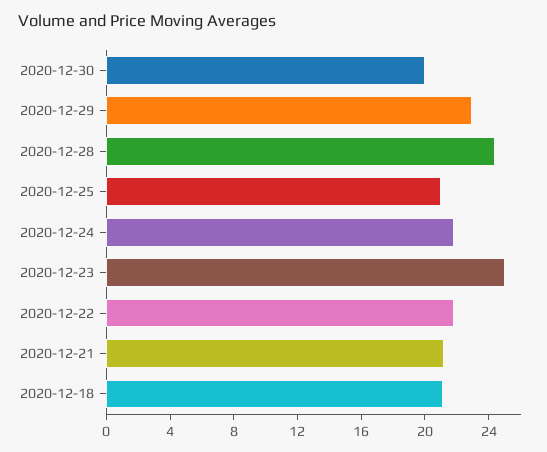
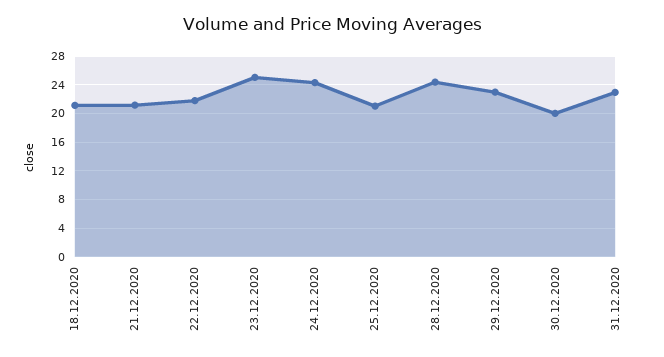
2020-12-24: 22 -> 24
31.12.2020: none -> 23

